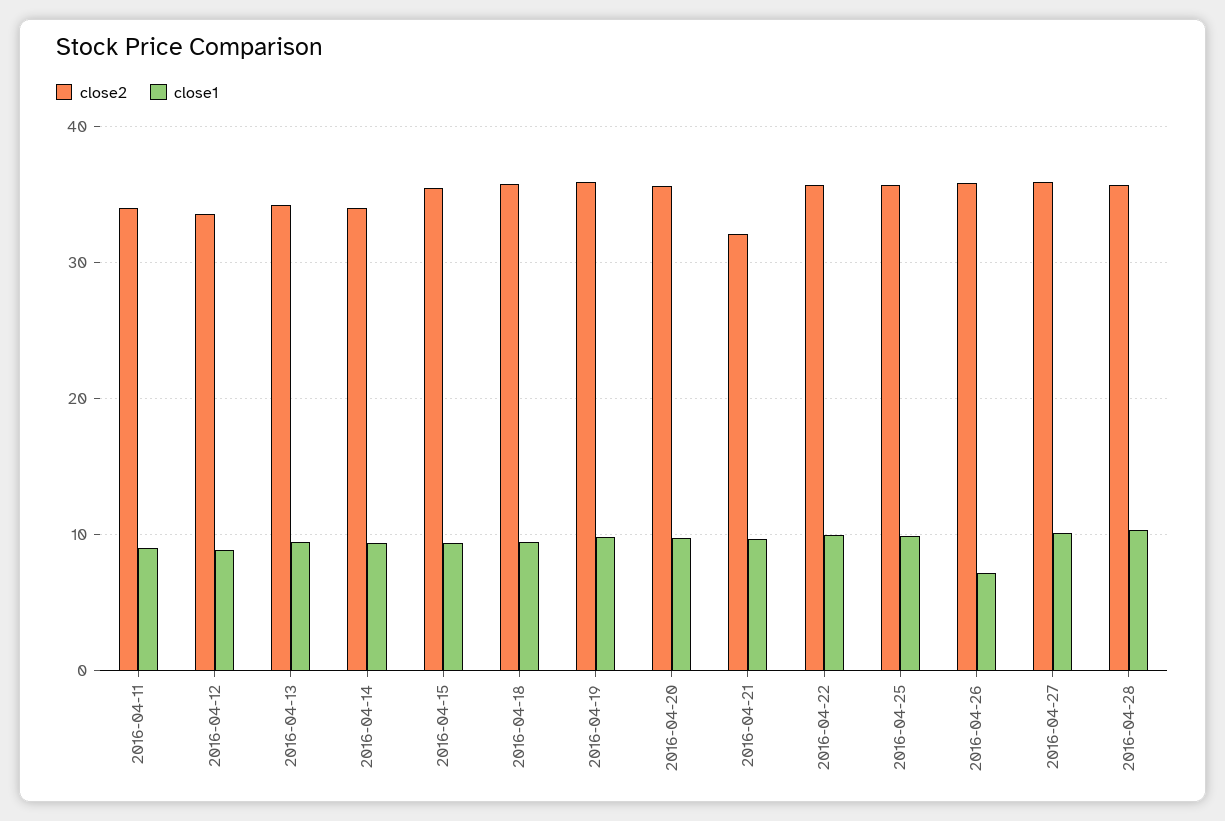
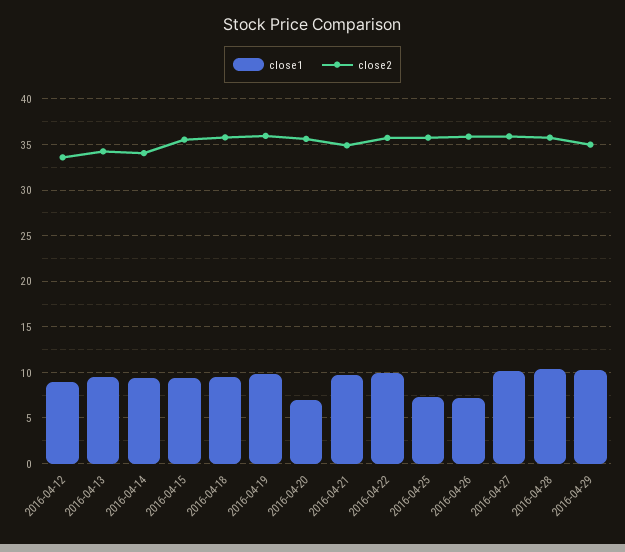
close2, 2016-04-11: 34 -> none
close1, 2016-04-11: 9 -> none
close1, 2016-04-20: 10 -> 7
close2, 2016-04-21: 32 -> 35
close1, 2016-04-25: 10 -> 7
close1, 2016-04-29: none -> 10
close2, 2016-04-29: none -> 35

